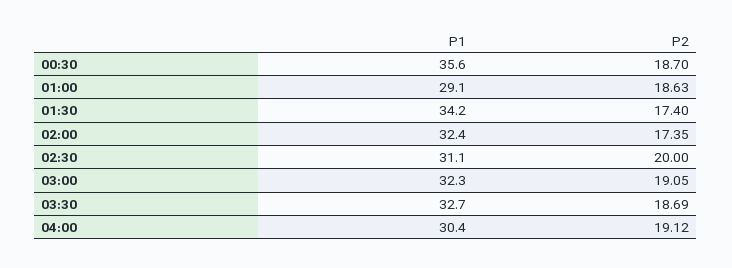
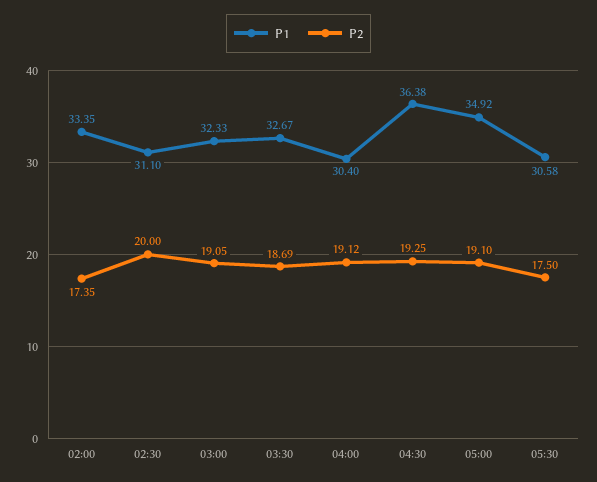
P1, 00:30: 35.6 -> none
P2, 00:30: 18.7 -> none
P1, 01:00: 29.1 -> none
P2, 01:00: 18.63 -> none
P1, 01:30: 34.2 -> none
P2, 01:30: 17.4 -> none
P1, 02:00: 32.4 -> 33.35
P1, 04:30: none -> 36.38
P2, 04:30: none -> 19.25
P1, 05:00: none -> 34.92
P2, 05:00: none -> 19.1
P1, 05:30: none -> 30.58
P2, 05:30: none -> 17.5

